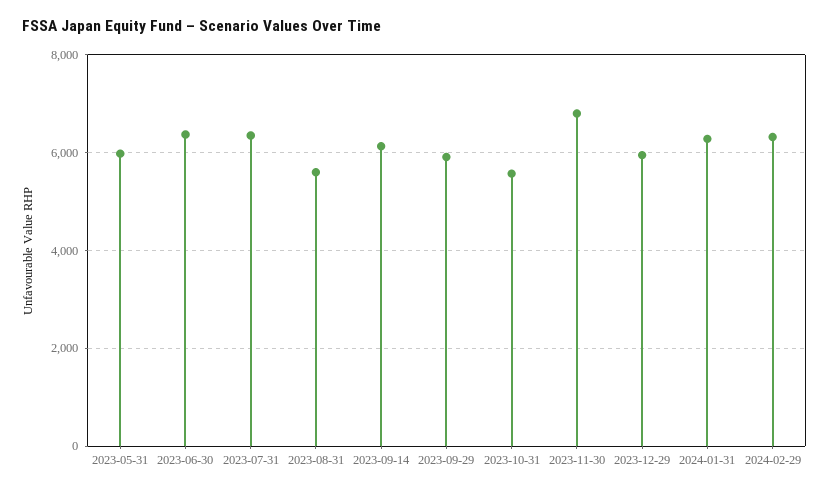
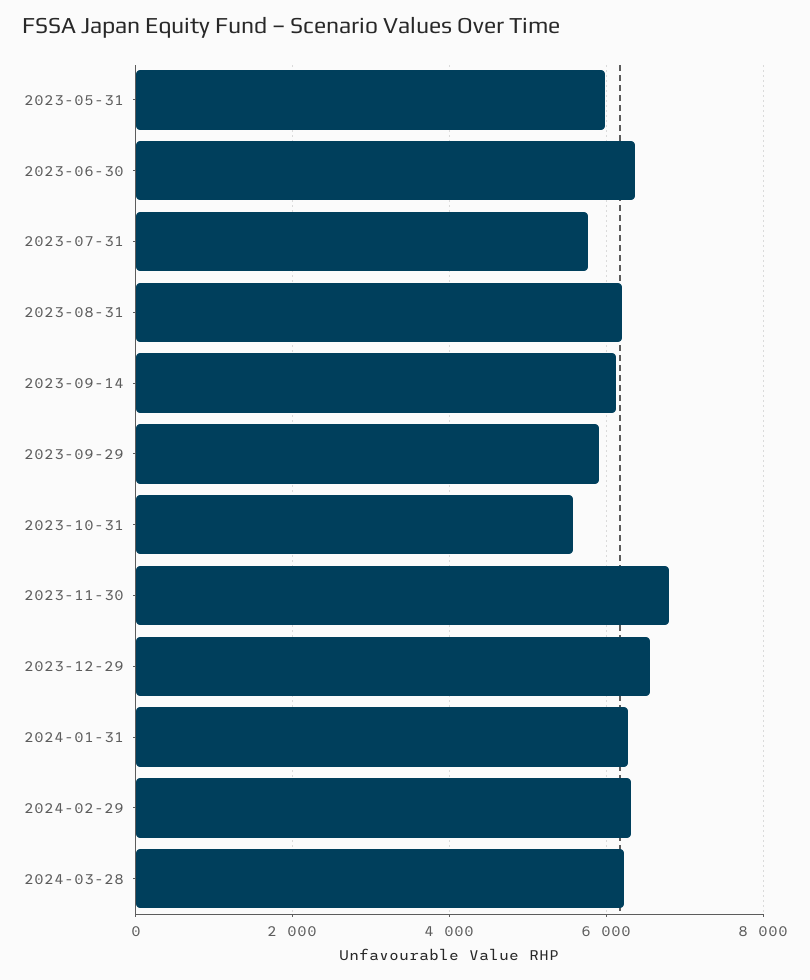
2023-07-31: 6400 -> 5800
2023-08-31: 5600 -> 6200
2023-12-29: 6000 -> 6600
2024-03-28: none -> 6200

